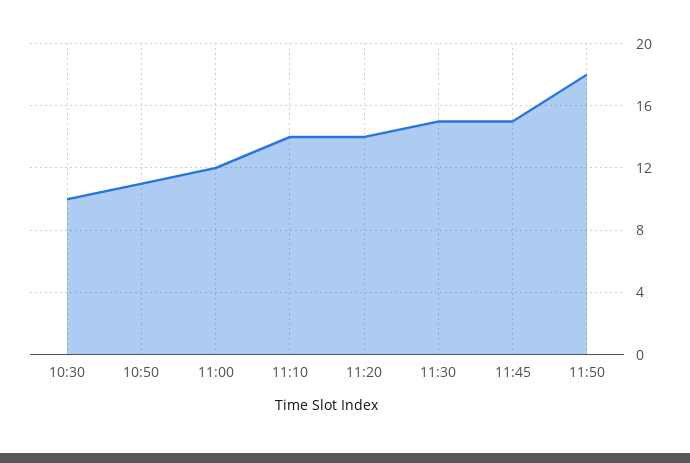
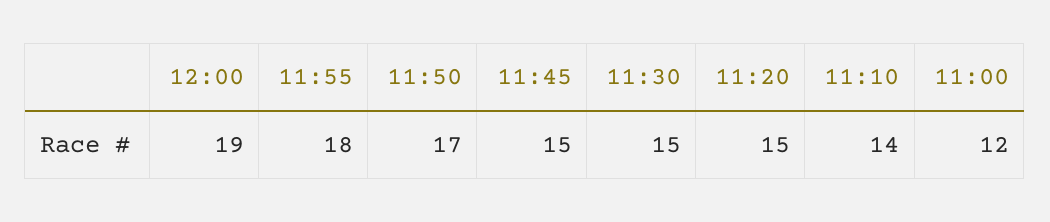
10:30: 10 -> none
10:50: 11 -> none
11:20: 14 -> 15
11:50: 18 -> 17
12:00: none -> 19
11:55: none -> 18

